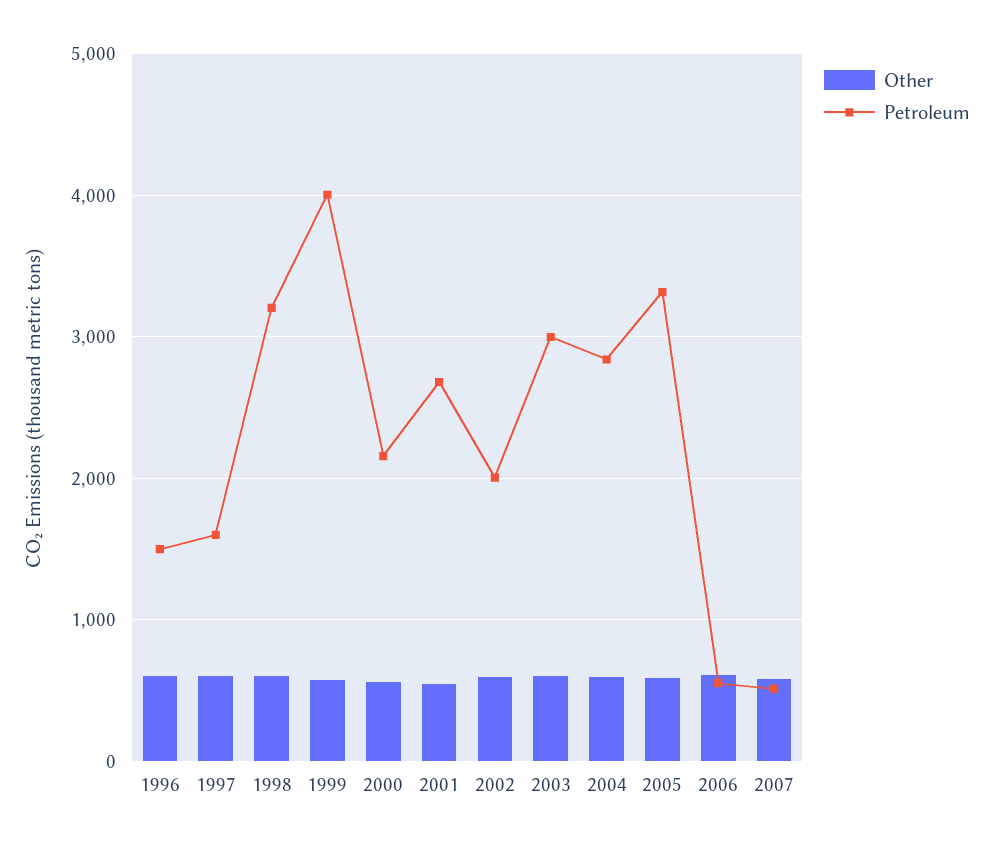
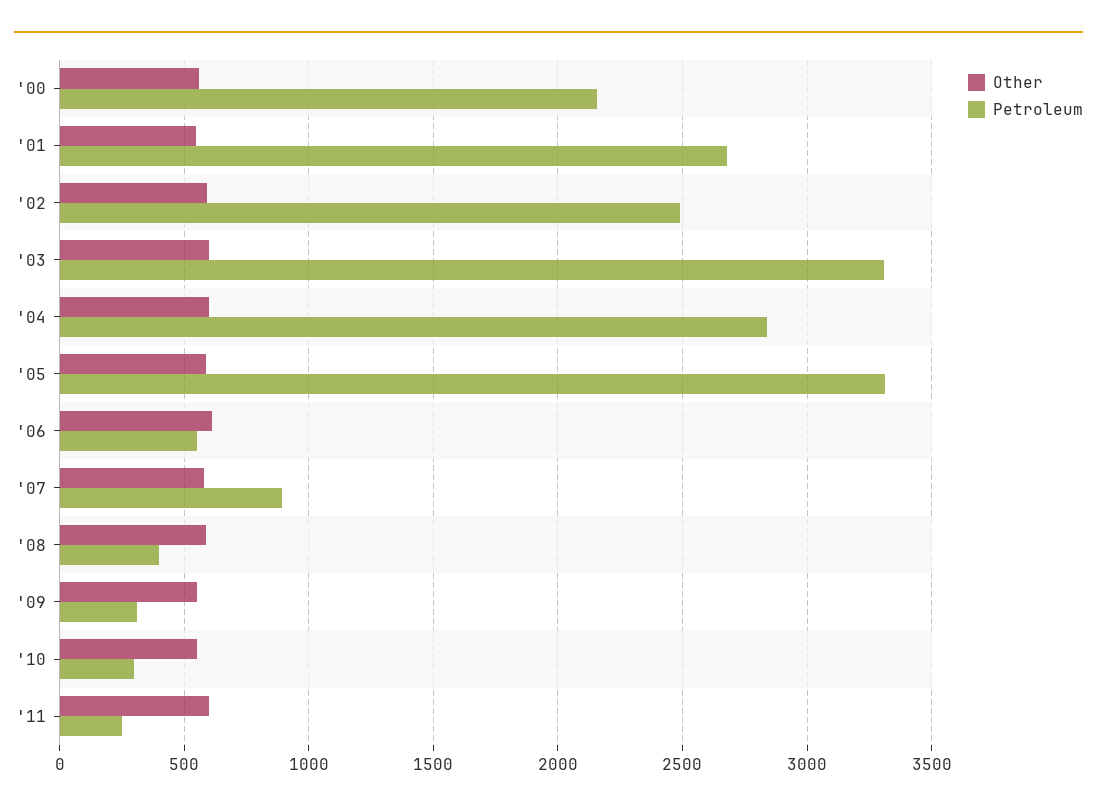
Other, 1996: 600 -> none
Petroleum, 1996: 1500 -> none
Other, 1997: 600 -> none
Petroleum, 1997: 1600 -> none
Other, 1998: 600 -> none
Petroleum, 1998: 3200 -> none
Other, 1999: 600 -> none
Petroleum, 1999: 4000 -> none
Petroleum, 2002: 2000 -> 2500
Petroleum, 2003: 3000 -> 3300
Petroleum, 2007: 500 -> 900
Other, '08: none -> 600
Petroleum, '08: none -> 400
Other, '09: none -> 550
Petroleum, '09: none -> 300
Other, '10: none -> 550
Petroleum, '10: none -> 300
Other, '11: none -> 600
Petroleum, '11: none -> 250

